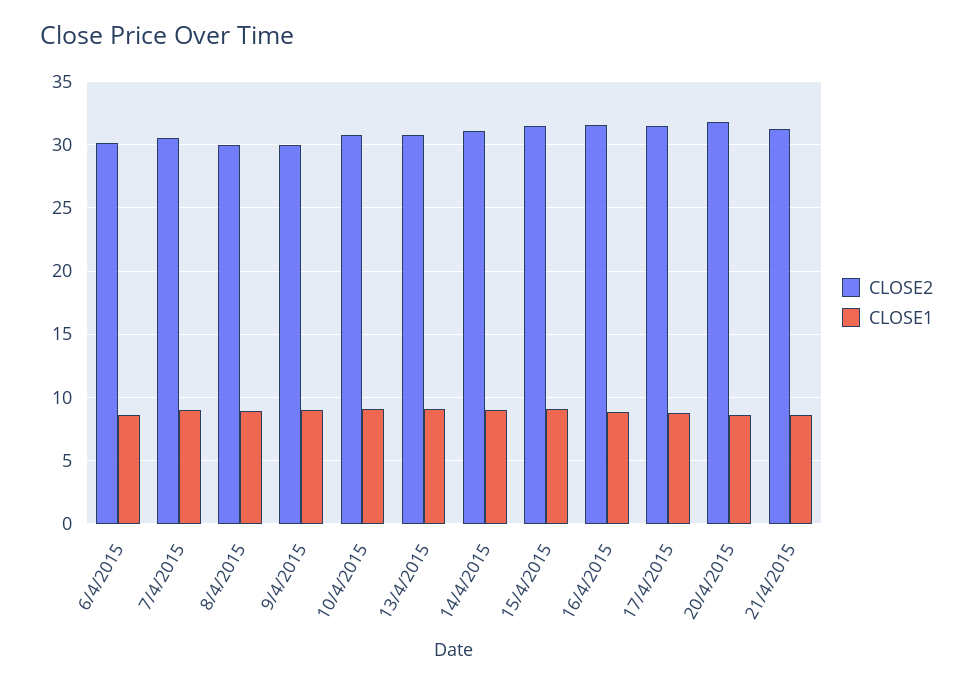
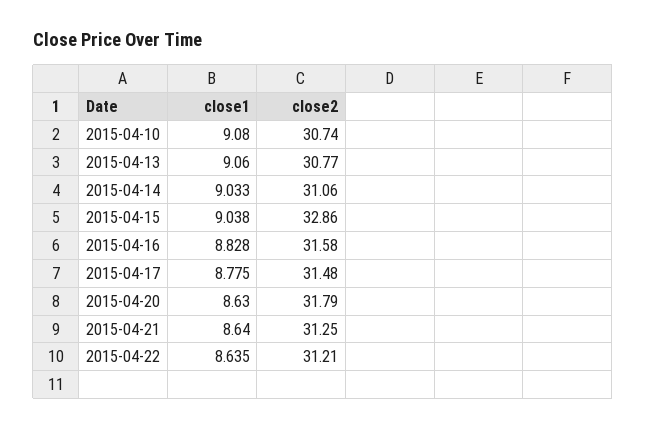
CLOSE2, 6/4/2015: 30 -> none
CLOSE1, 6/4/2015: 8.5 -> none
CLOSE2, 7/4/2015: 30.5 -> none
CLOSE1, 7/4/2015: 9 -> none
CLOSE2, 8/4/2015: 30 -> none
CLOSE1, 8/4/2015: 9 -> none
CLOSE2, 9/4/2015: 30 -> none
CLOSE1, 9/4/2015: 9 -> none
CLOSE2, 15/4/2015: 31.5 -> 32.86
CLOSE1, 2015-04-22: none -> 8.635
CLOSE2, 2015-04-22: none -> 31.21

